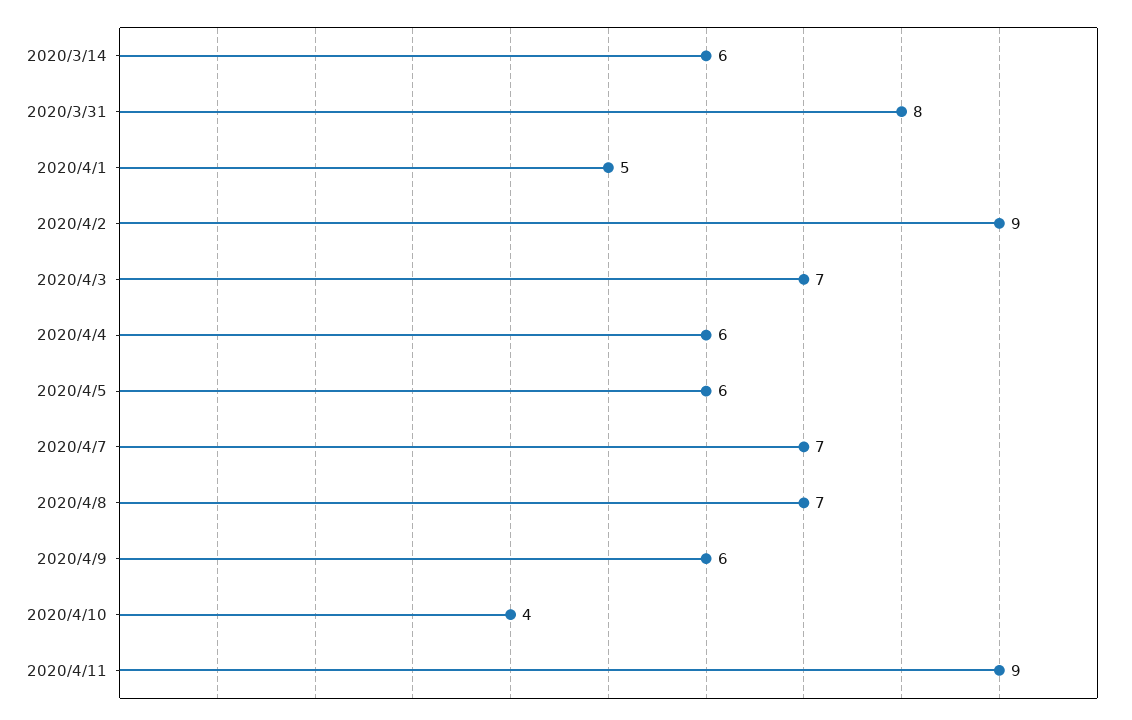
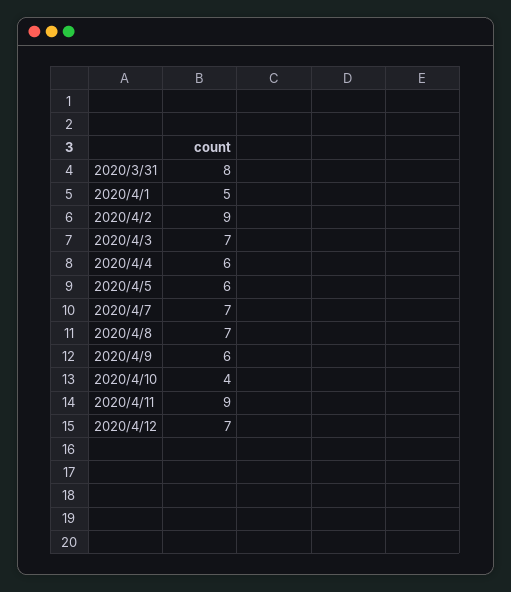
2020/3/14: 6 -> none
2020/4/12: none -> 7

